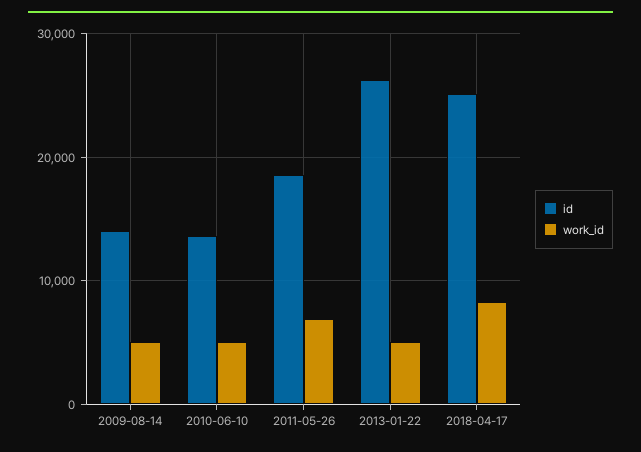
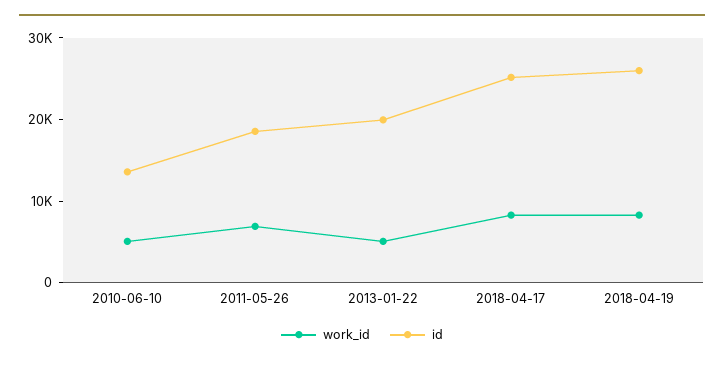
id, 2009-08-14: 14000 -> none
work_id, 2009-08-14: 5000 -> none
id, 2013-01-22: 26000 -> 20000
work_id, 2018-04-19: none -> 8000
id, 2018-04-19: none -> 26000

